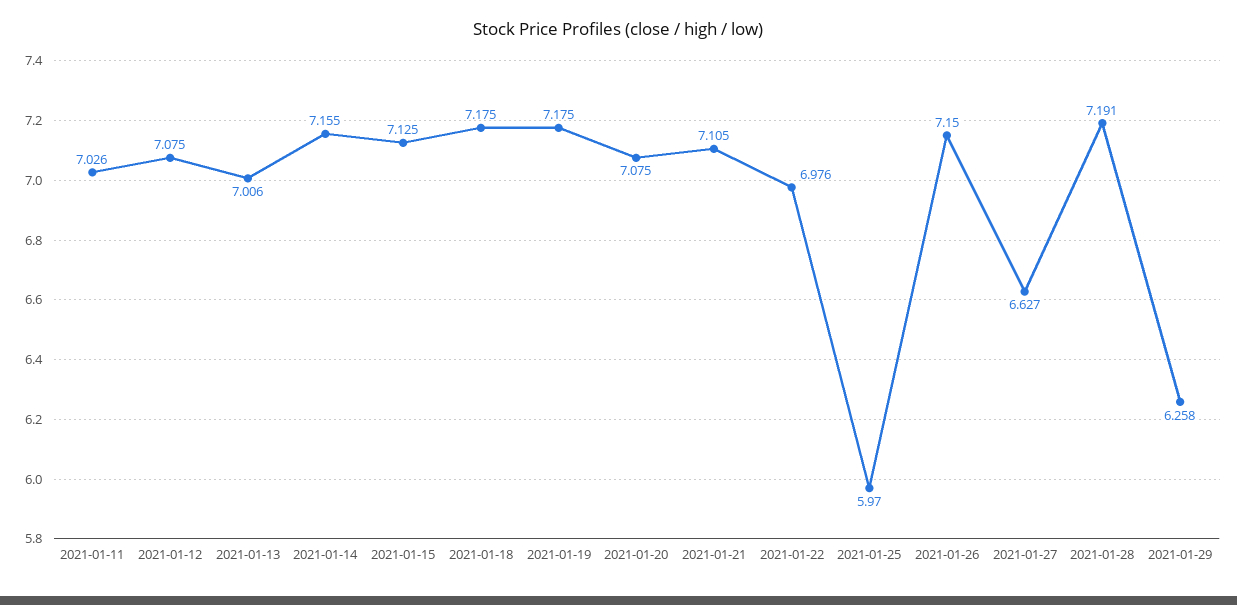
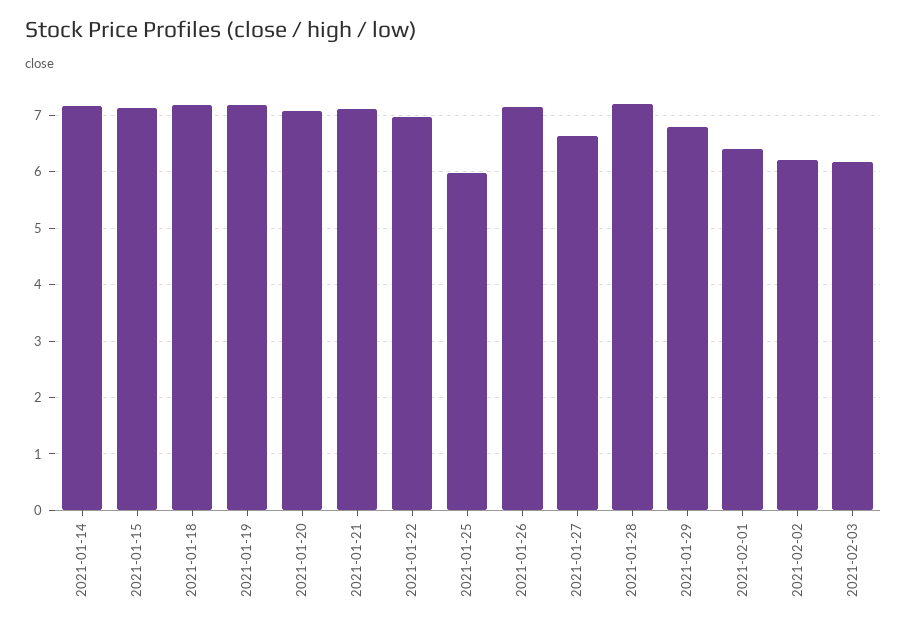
2021-01-11: 7.026 -> none
2021-01-12: 7.075 -> none
2021-01-13: 7.006 -> none
2021-01-29: 6.258 -> 6.8
2021-02-01: none -> 6.4
2021-02-02: none -> 6.2
2021-02-03: none -> 6.2

